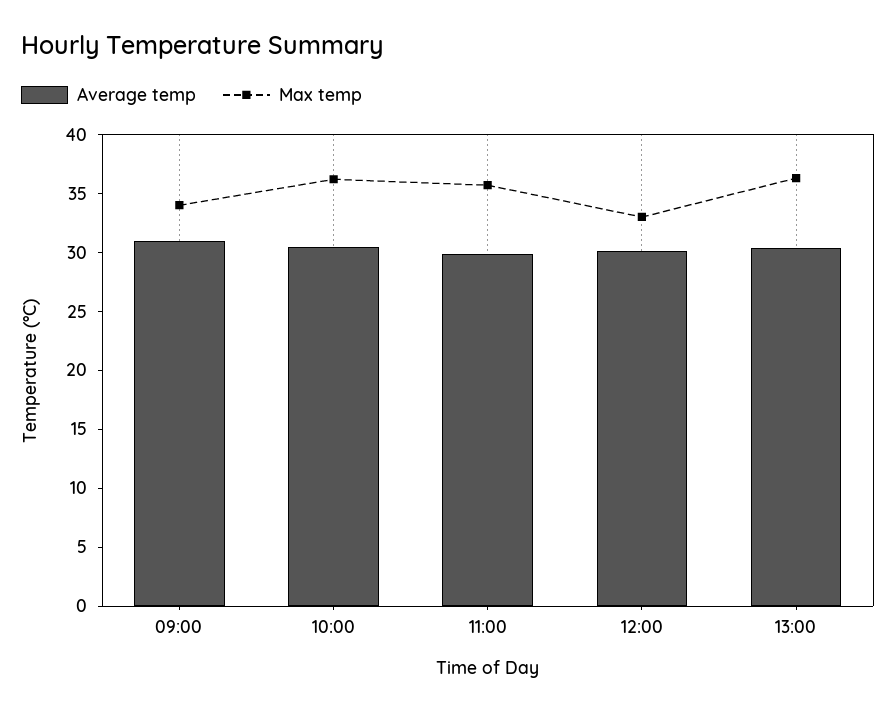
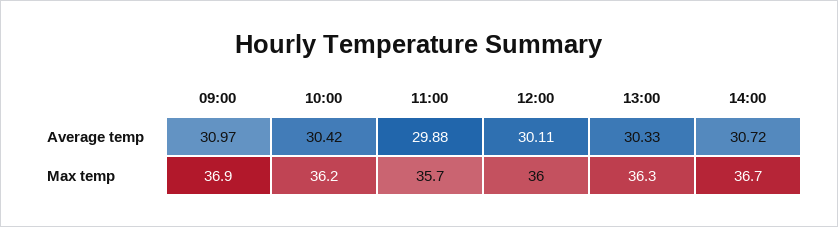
Max temp, 09:00: 34 -> 36.9
Max temp, 12:00: 33 -> 36
Average temp, 14:00: none -> 30.72
Max temp, 14:00: none -> 36.7

